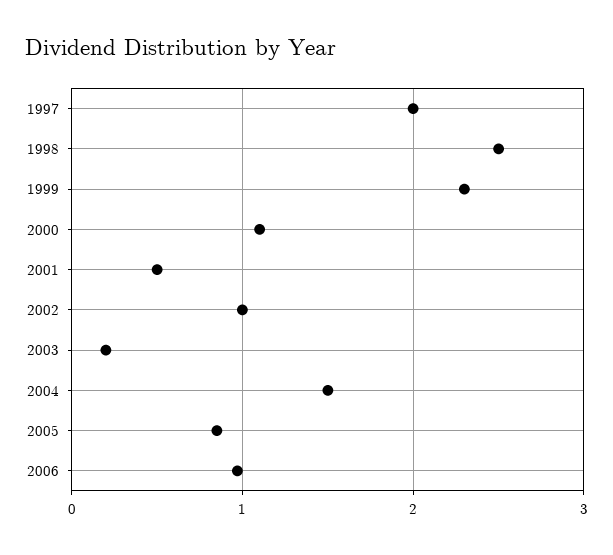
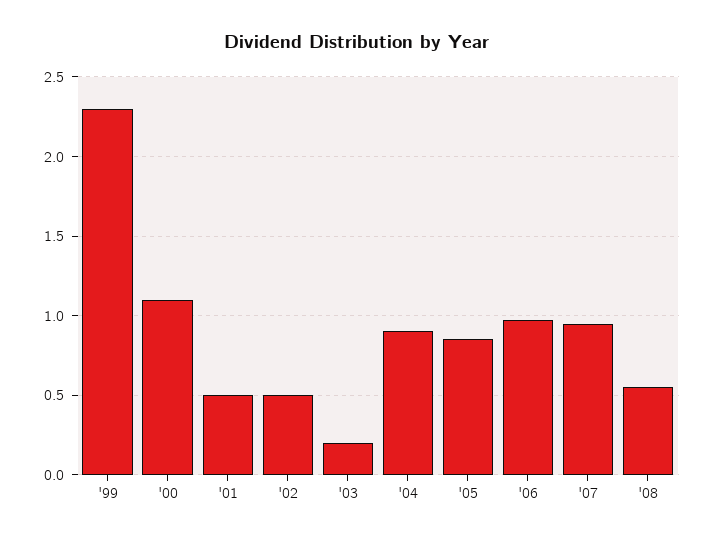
1997: 2 -> none
1998: 2.5 -> none
2002: 1 -> 0.5
2004: 1.5 -> 0.9
'07: none -> 0.95
'08: none -> 0.55

